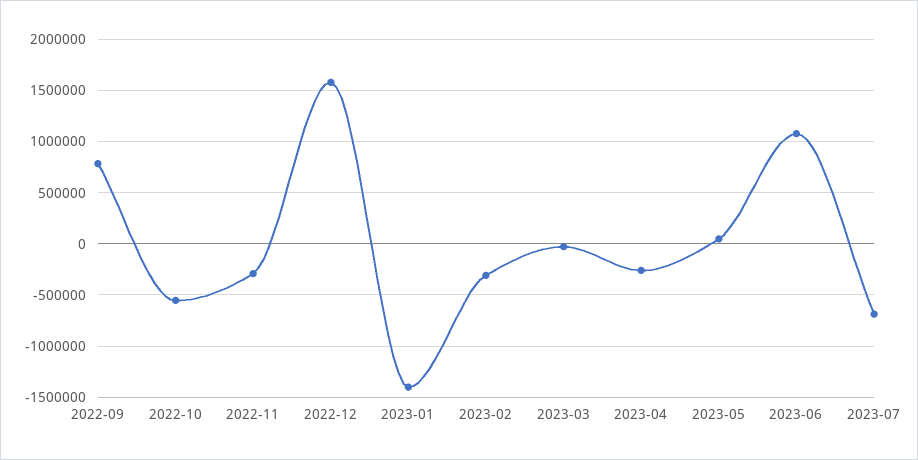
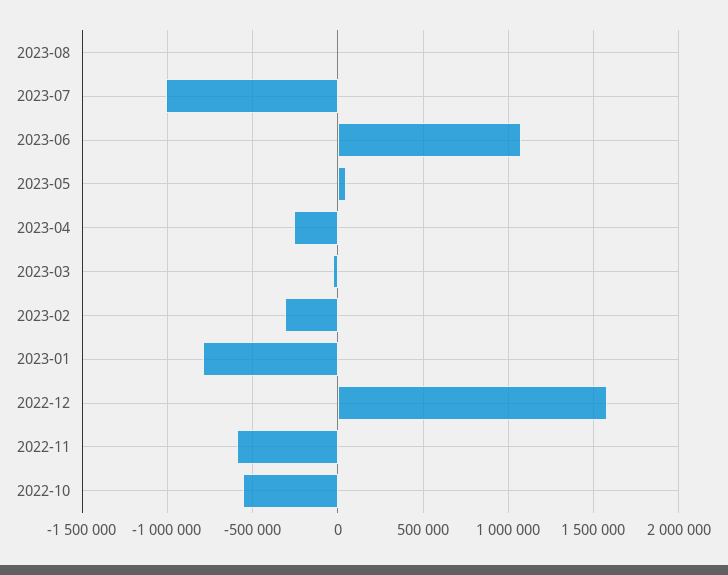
2022-09: 800000 -> none
2022-11: -300000 -> -600000
2023-01: -1400000 -> -800000
2023-07: -700000 -> -1000000
2023-08: none -> 0

